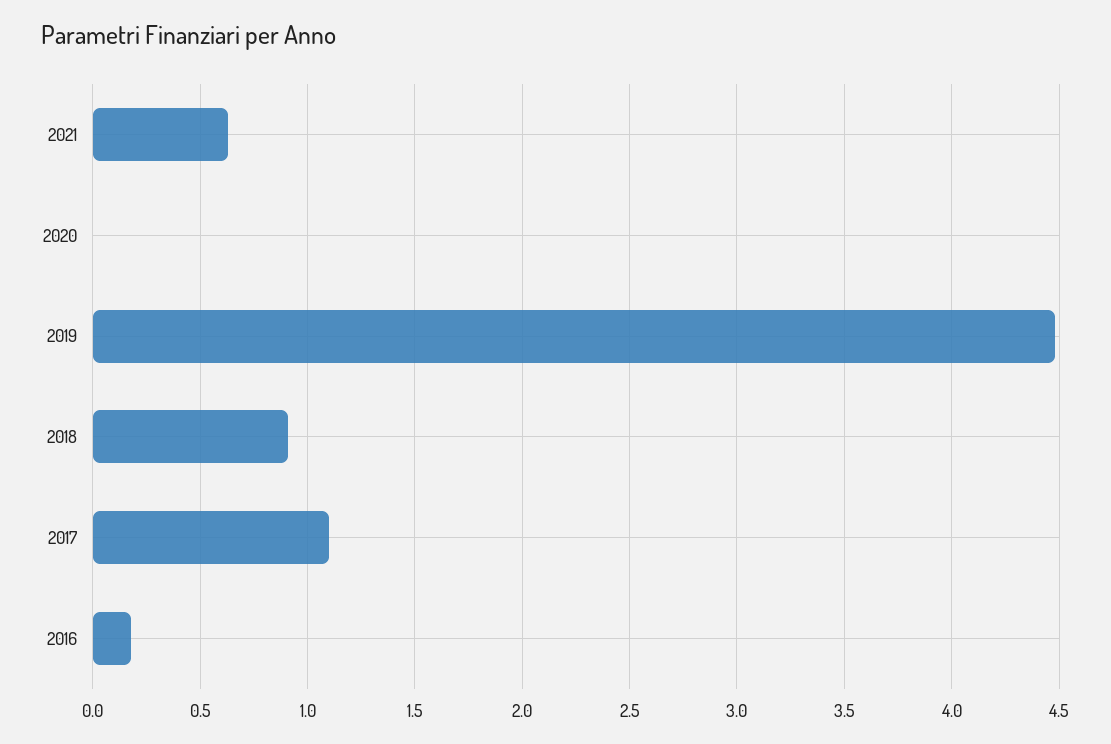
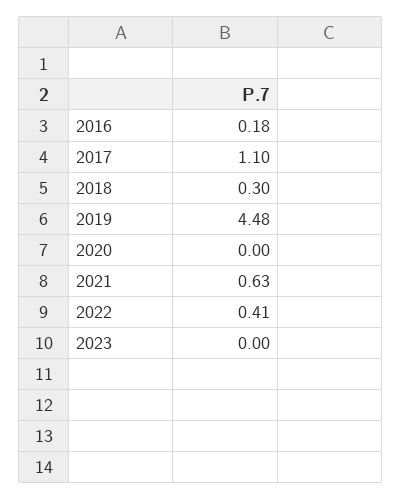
2018: 0.9 -> 0.3
2022: none -> 0.41
2023: none -> 0

